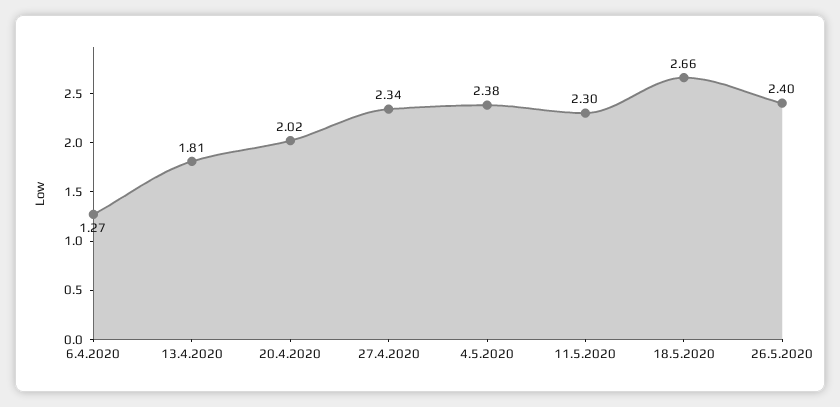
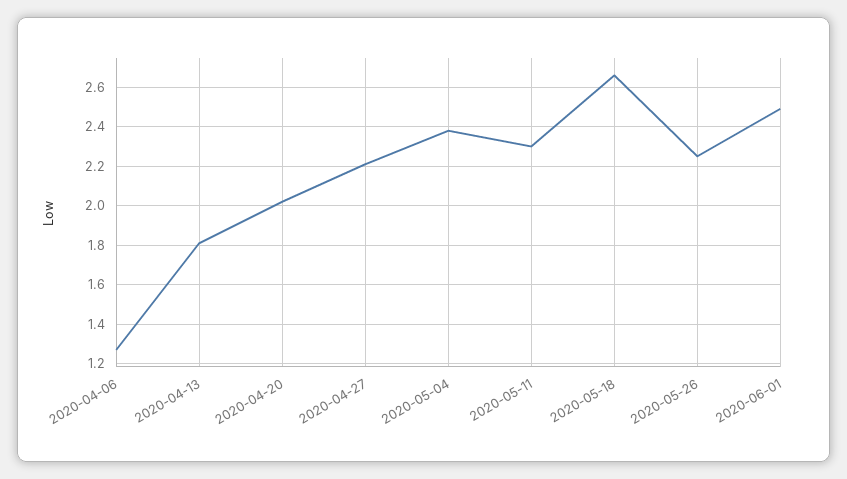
27.4.2020: 2.34 -> 2.2
26.5.2020: 2.4 -> 2.25
2020-06-01: none -> 2.5

